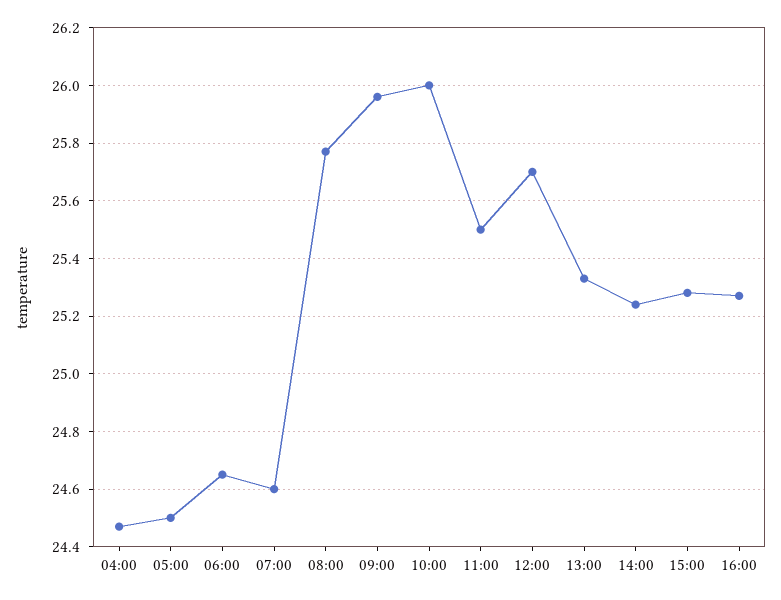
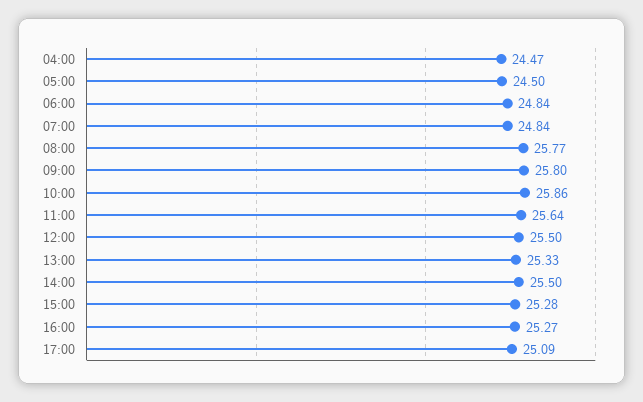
06:00: 24.65 -> 24.84
07:00: 24.6 -> 24.84
09:00: 25.95 -> 25.8
10:00: 26 -> 25.86
11:00: 25.5 -> 25.64
12:00: 25.7 -> 25.5
14:00: 25.25 -> 25.5
17:00: none -> 25.09

